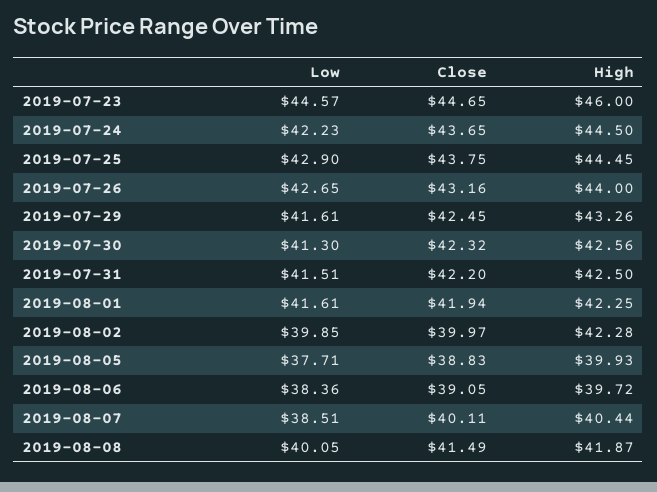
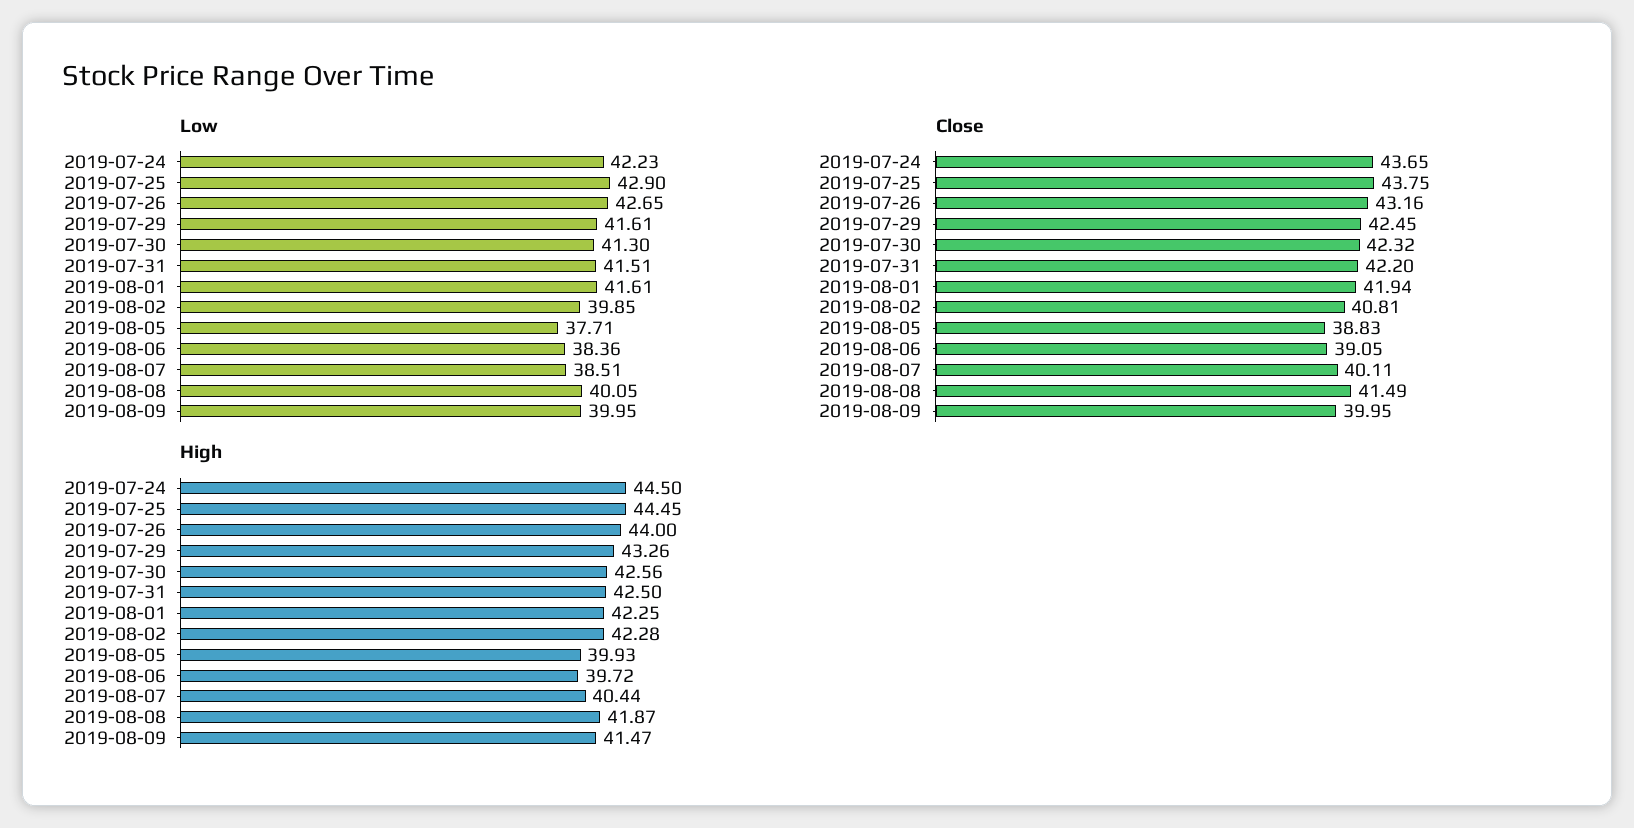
Low, 2019-07-23: 44.57 -> none
Close, 2019-07-23: 44.65 -> none
High, 2019-07-23: 46 -> none
Close, 2019-08-02: 39.97 -> 40.81
Low, 2019-08-09: none -> 39.95
Close, 2019-08-09: none -> 39.95
High, 2019-08-09: none -> 41.47

